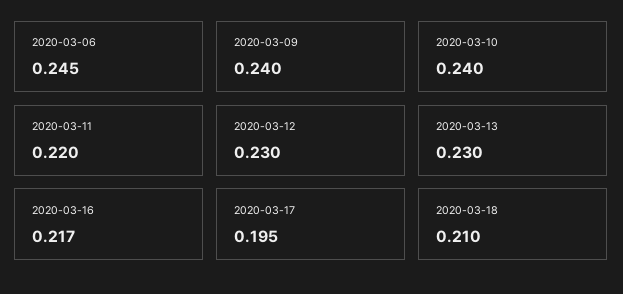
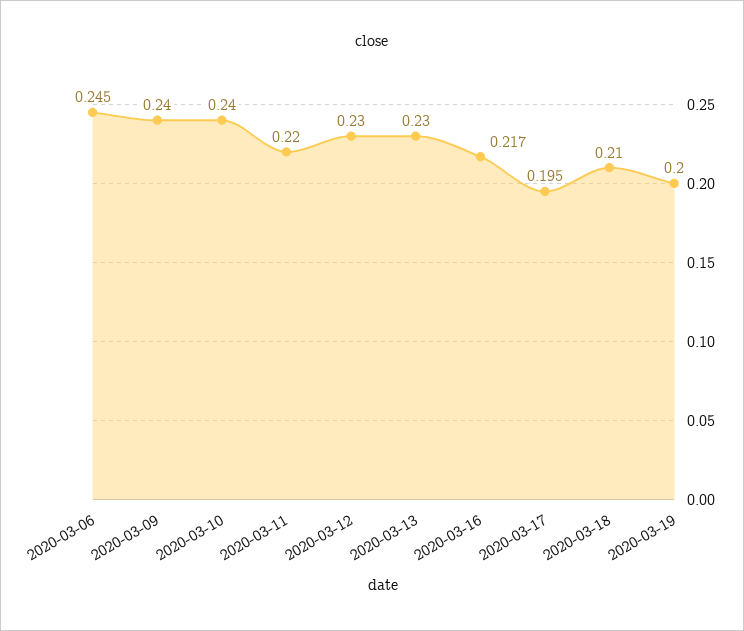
2020-03-19: none -> 0.2

